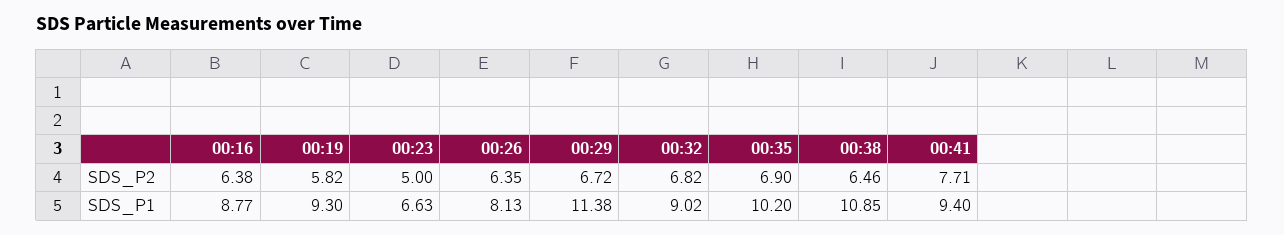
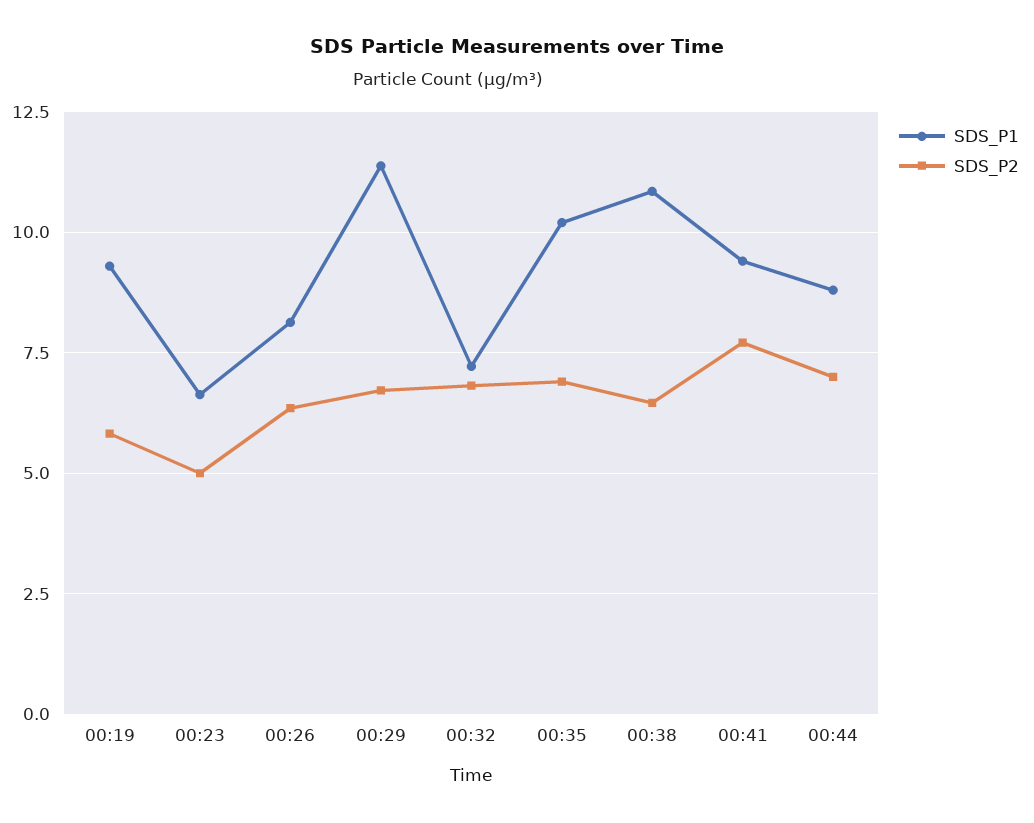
SDS_P2, 00:16: 6.38 -> none
SDS_P1, 00:16: 8.77 -> none
SDS_P1, 00:32: 9.02 -> 7.25
SDS_P1, 00:44: none -> 8.75
SDS_P2, 00:44: none -> 7

